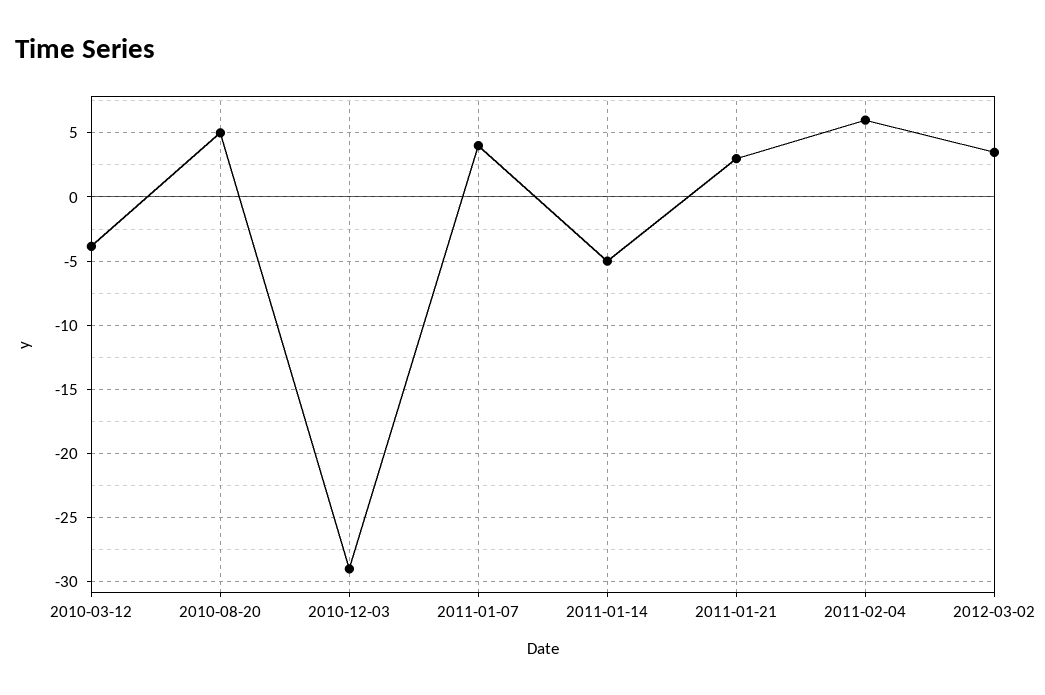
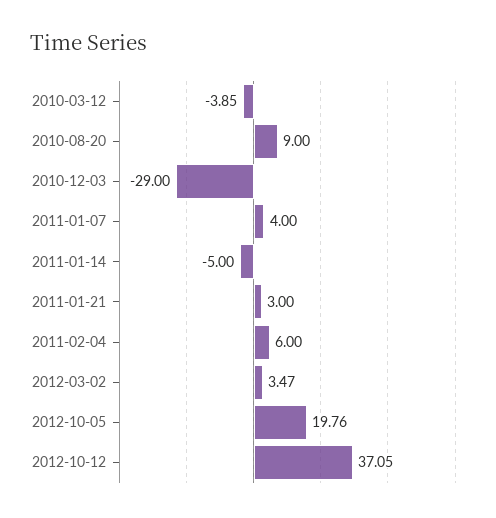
2010-08-20: 5 -> 9
2012-10-05: none -> 19.76
2012-10-12: none -> 37.05

